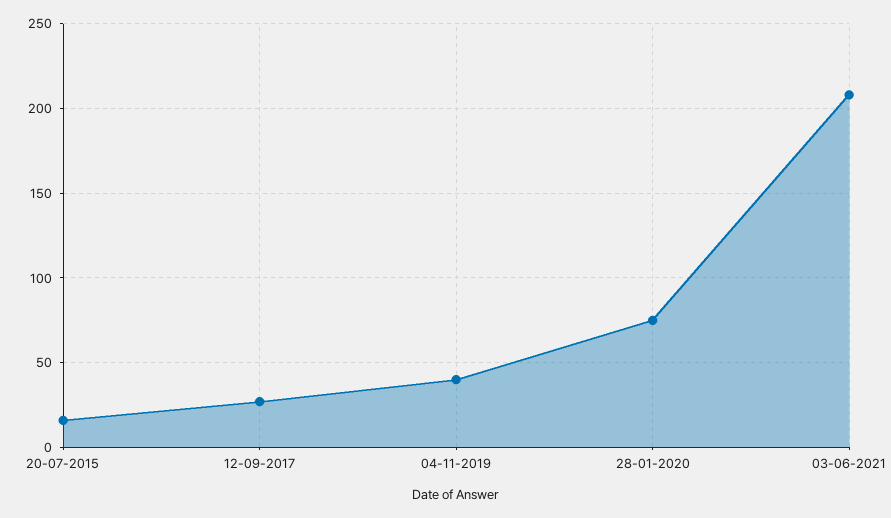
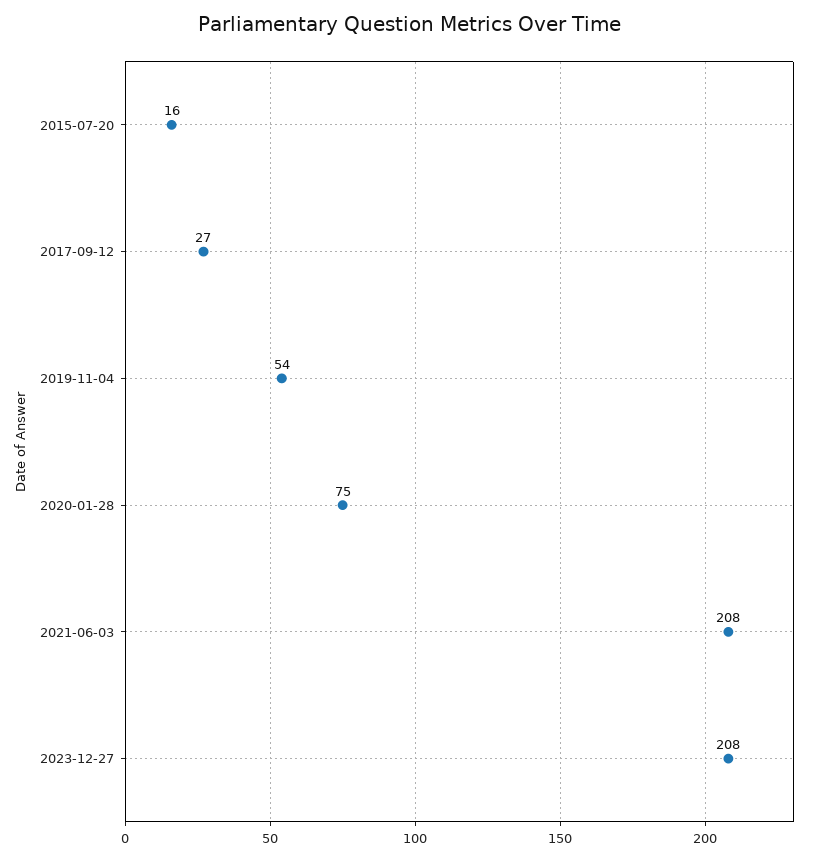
04-11-2019: 40 -> 54
2023-12-27: none -> 208

